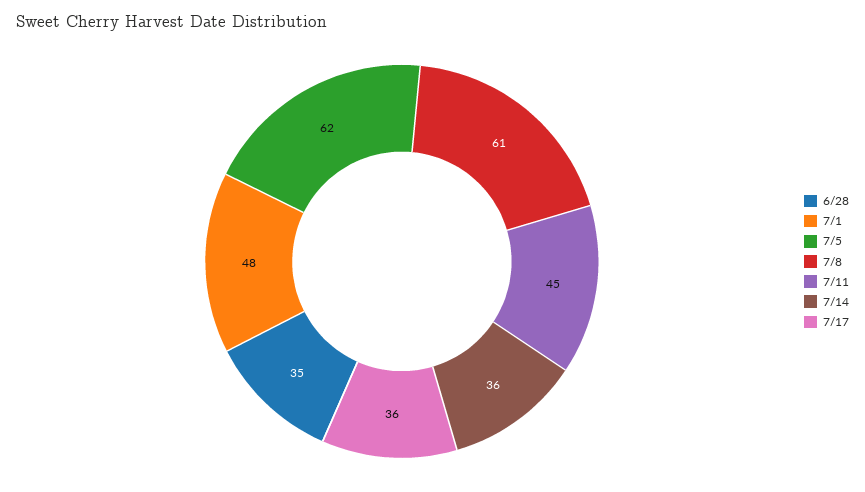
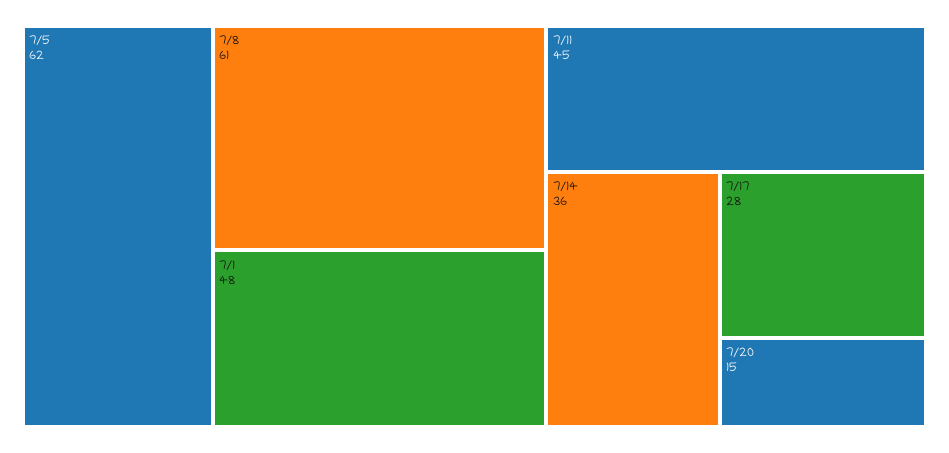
6/28: 35 -> none
7/17: 36 -> 28
7/20: none -> 15

